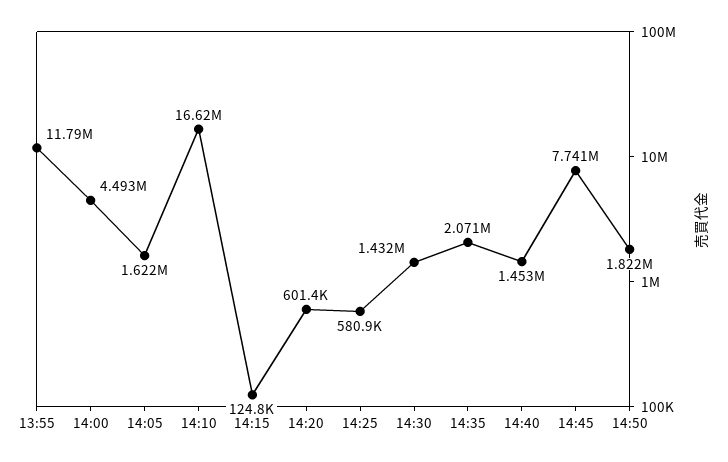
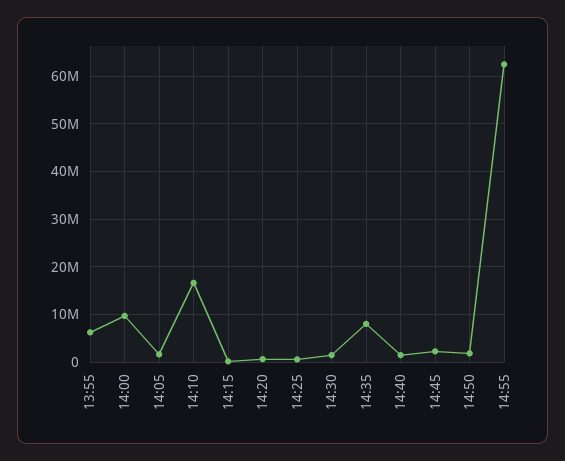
13:55: 11790000 -> 6000000
14:00: 4493000 -> 10000000
14:35: 2071000 -> 8000000
14:45: 7741000 -> 2000000
14:55: none -> 62000000

